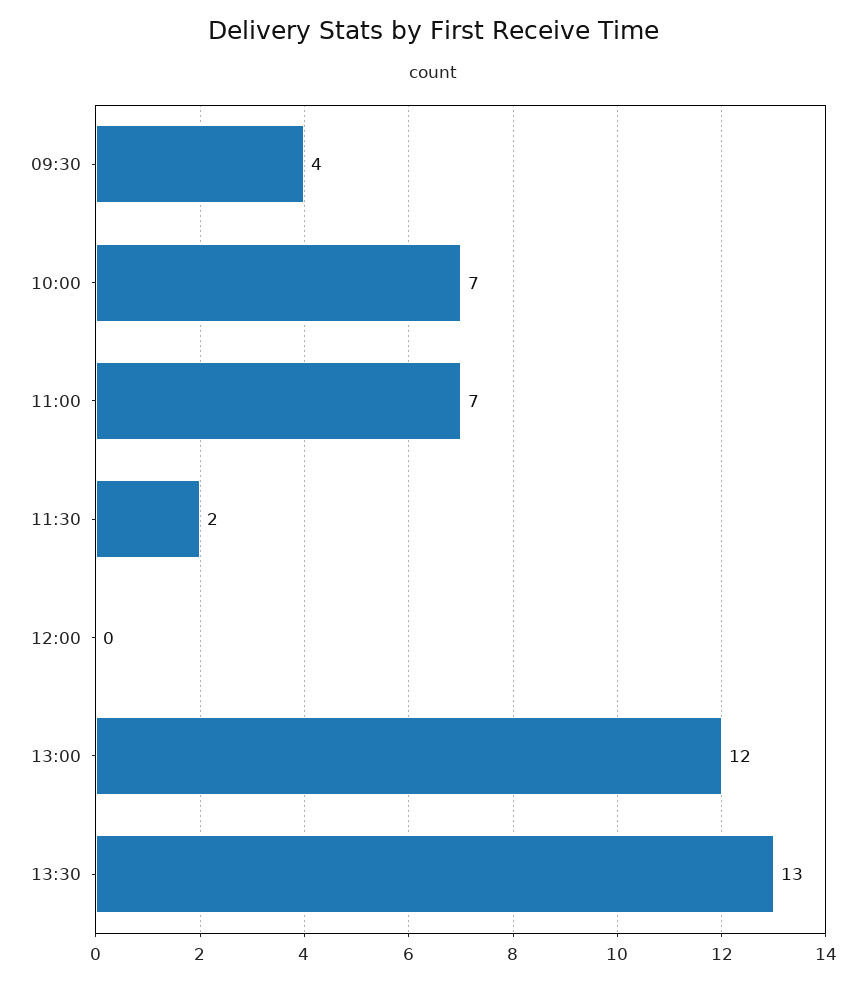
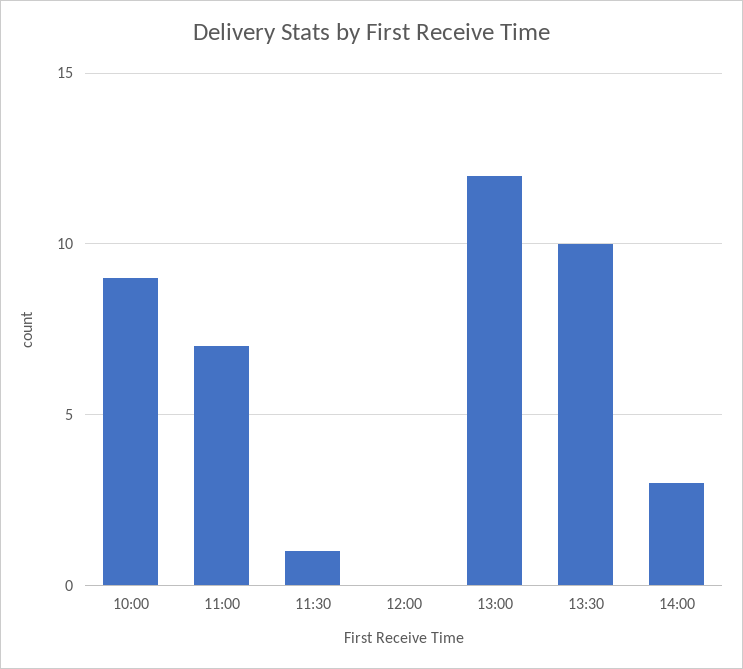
09:30: 4 -> none
10:00: 7 -> 9
11:30: 2 -> 1
13:30: 13 -> 10
14:00: none -> 3

